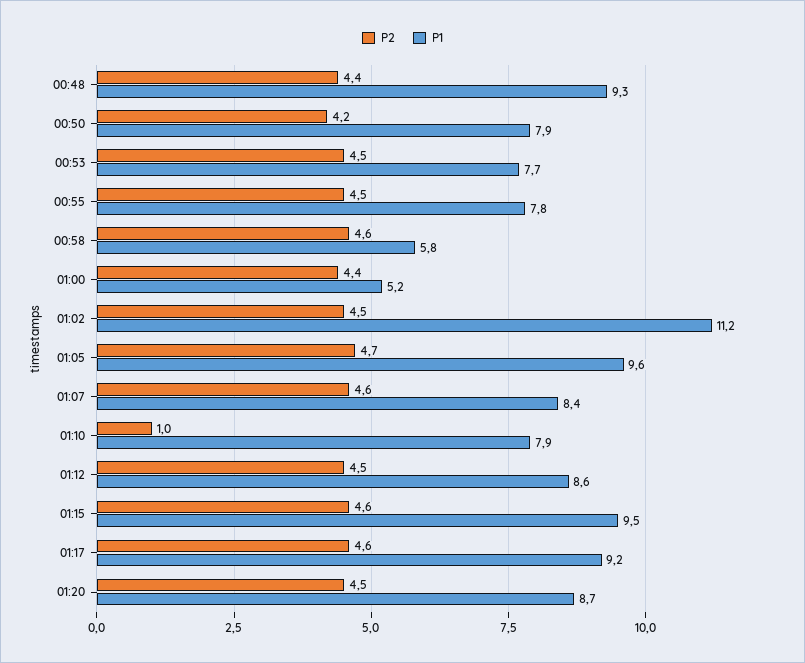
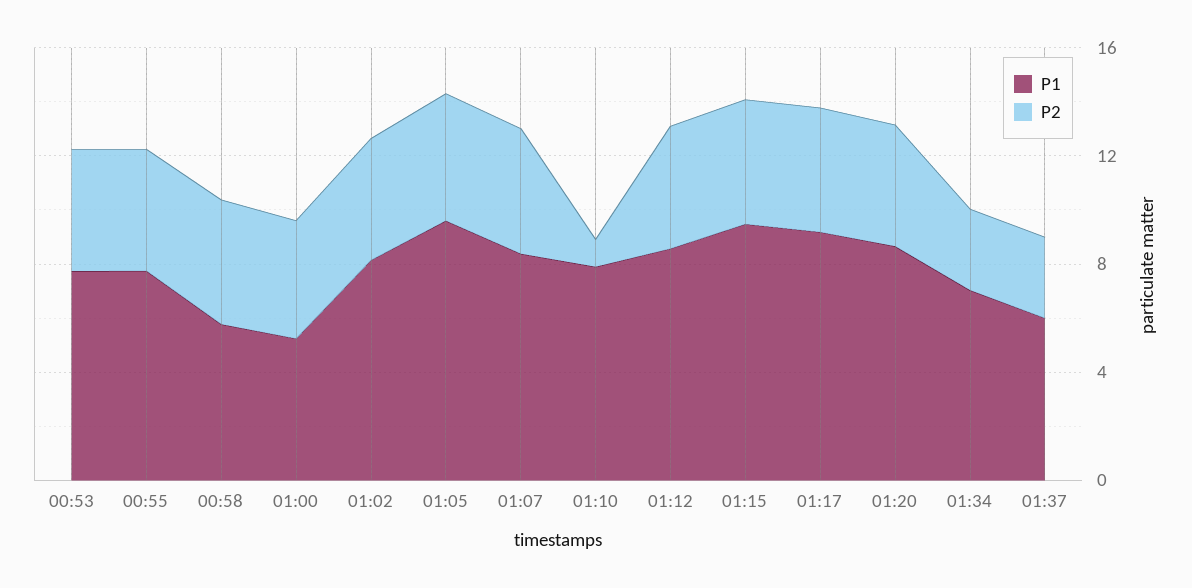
P2, 00:48: 4.4 -> none
P1, 00:48: 9.3 -> none
P2, 00:50: 4.2 -> none
P1, 00:50: 7.9 -> none
P1, 01:02: 11.2 -> 8
P1, 01:34: none -> 7
P2, 01:34: none -> 3
P1, 01:37: none -> 6
P2, 01:37: none -> 3

